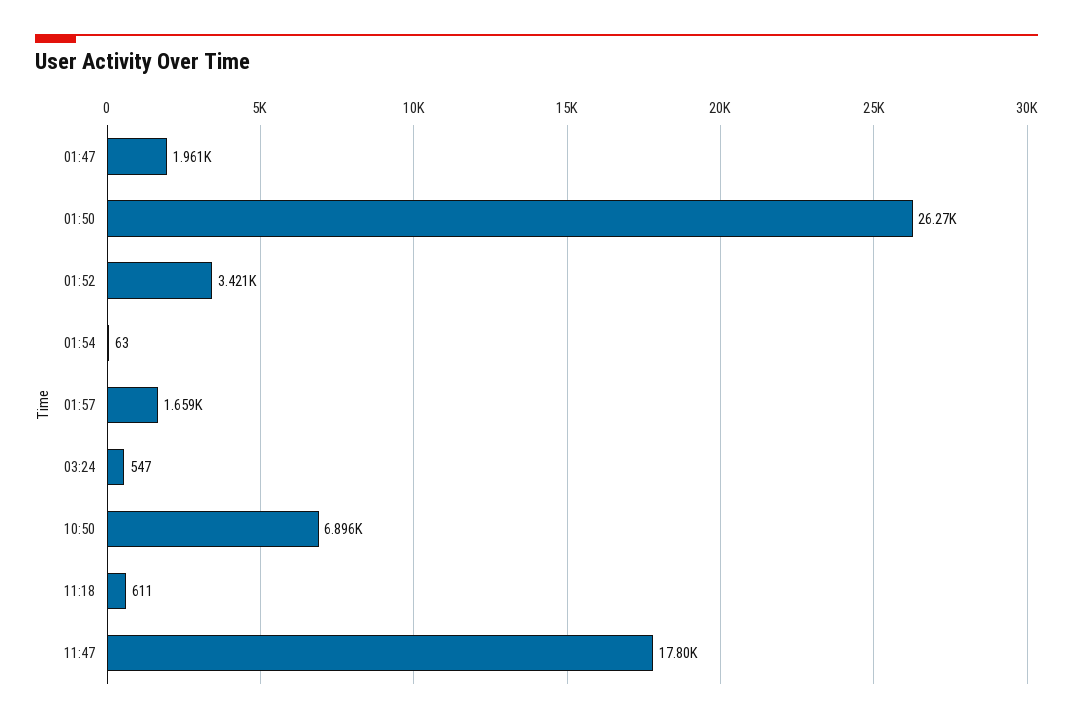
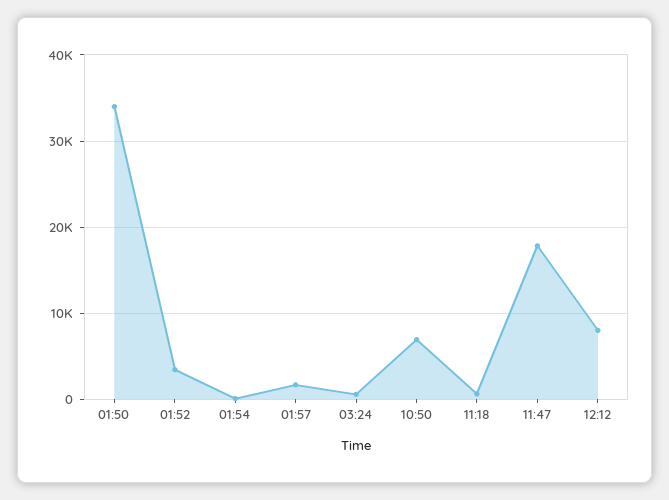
01:47: 1961 -> none
01:50: 26270 -> 34000
12:12: none -> 8000

